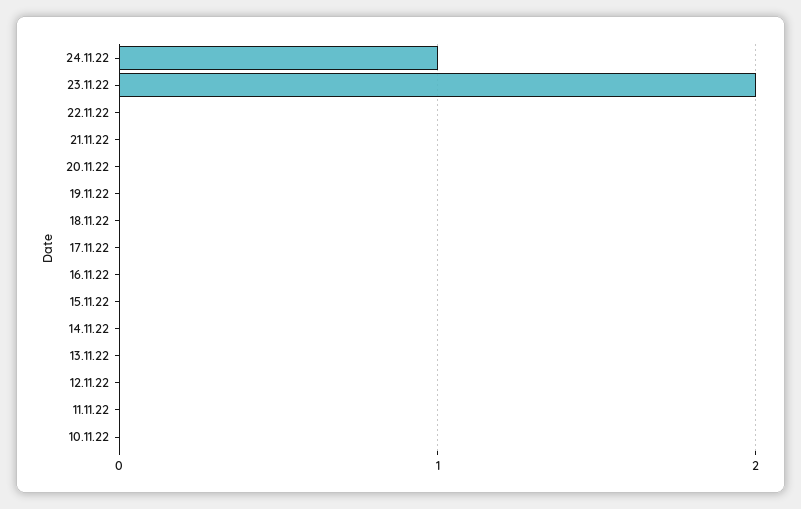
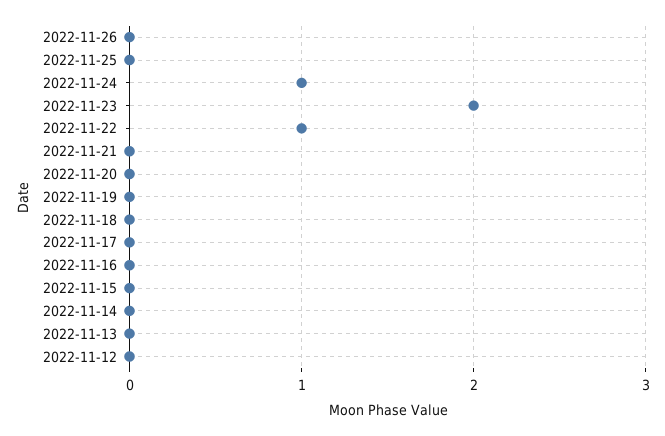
22.11.22: 0 -> 1
11.11.22: 0 -> none
10.11.22: 0 -> none
2022-11-26: none -> 0
2022-11-25: none -> 0

